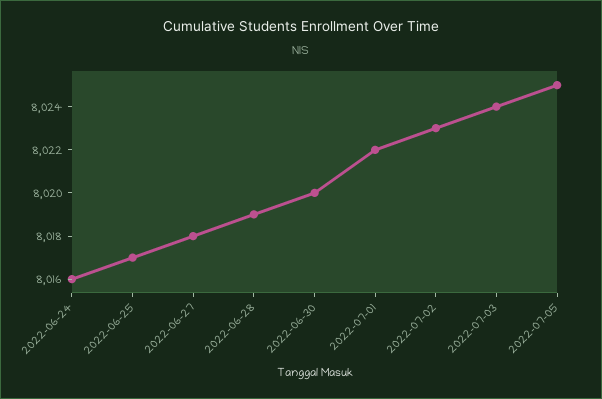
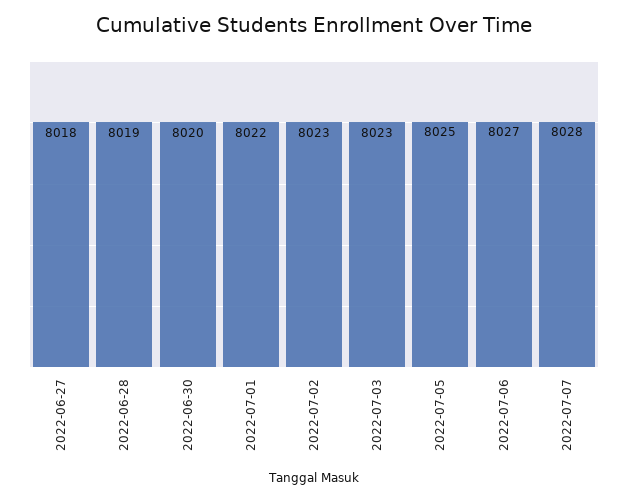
2022-06-24: 8016 -> none
2022-06-25: 8017 -> none
2022-07-03: 8024 -> 8023
2022-07-06: none -> 8027
2022-07-07: none -> 8028

